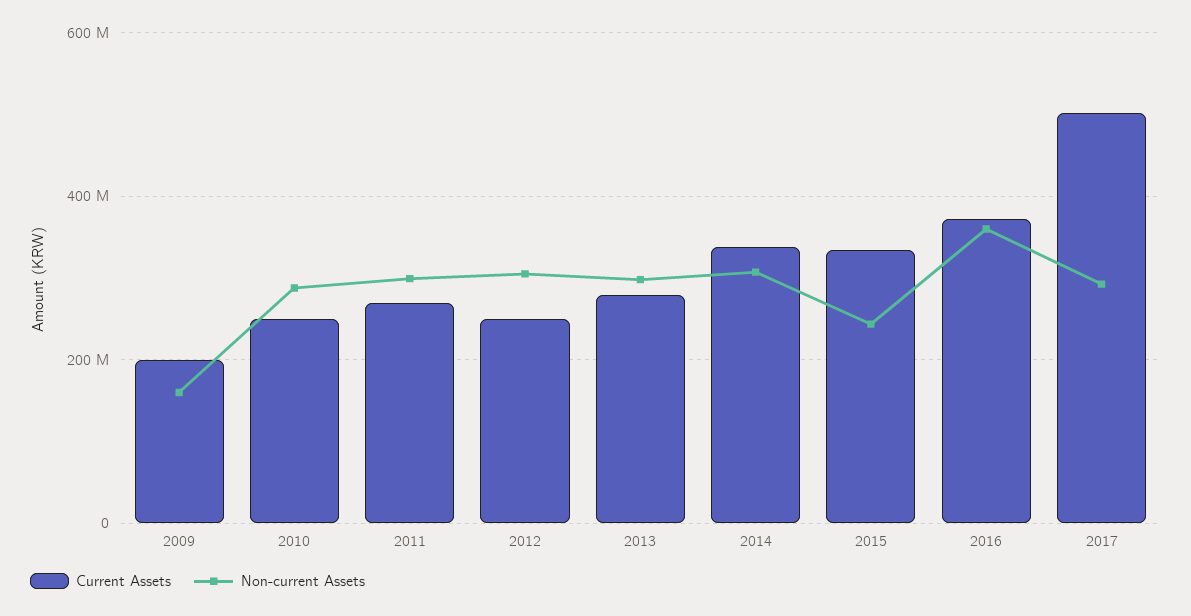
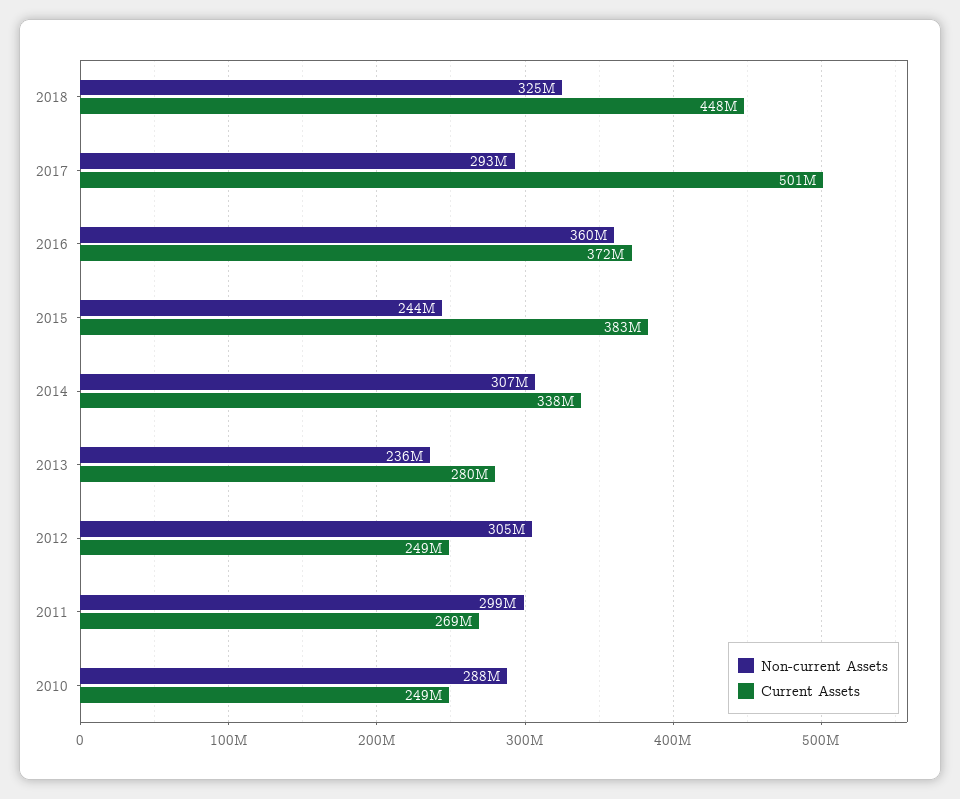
Current Assets, 2009: 200000000 -> none
Non-current Assets, 2009: 160000000 -> none
Non-current Assets, 2013: 300000000 -> 236000000
Current Assets, 2015: 340000000 -> 383000000
Non-current Assets, 2018: none -> 325000000
Current Assets, 2018: none -> 448000000

